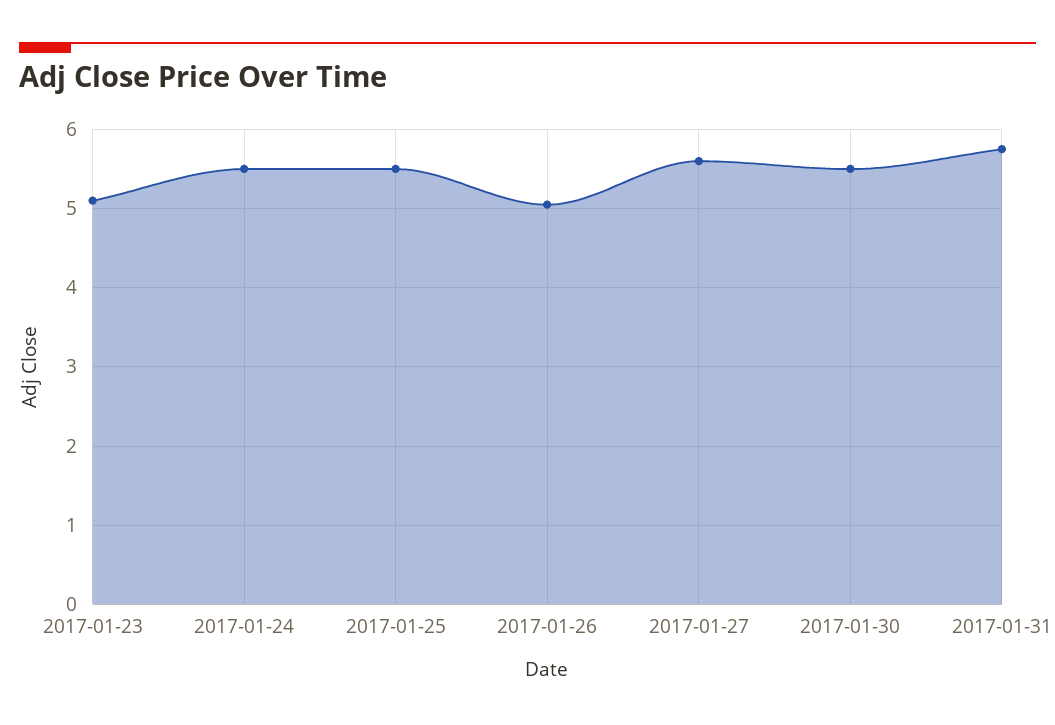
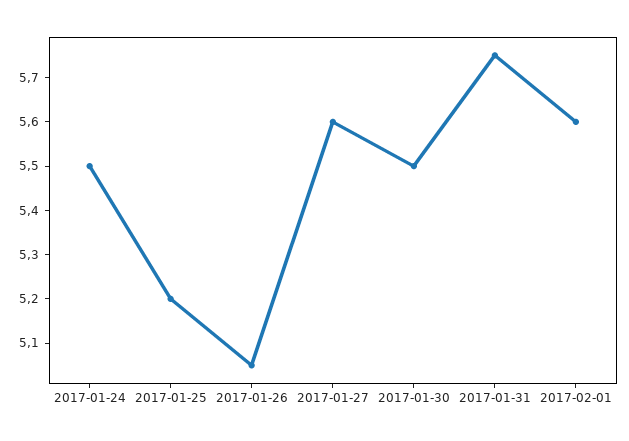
2017-01-23: 5.1 -> none
2017-01-25: 5.5 -> 5.2
2017-02-01: none -> 5.6

